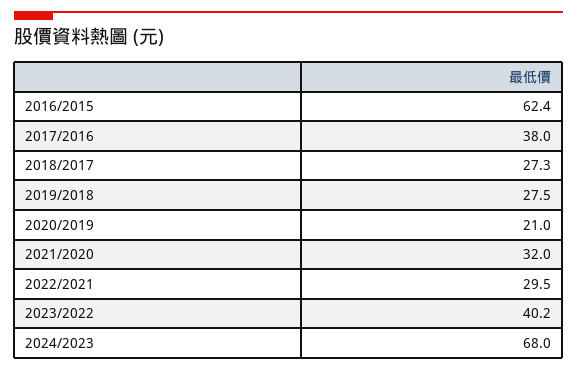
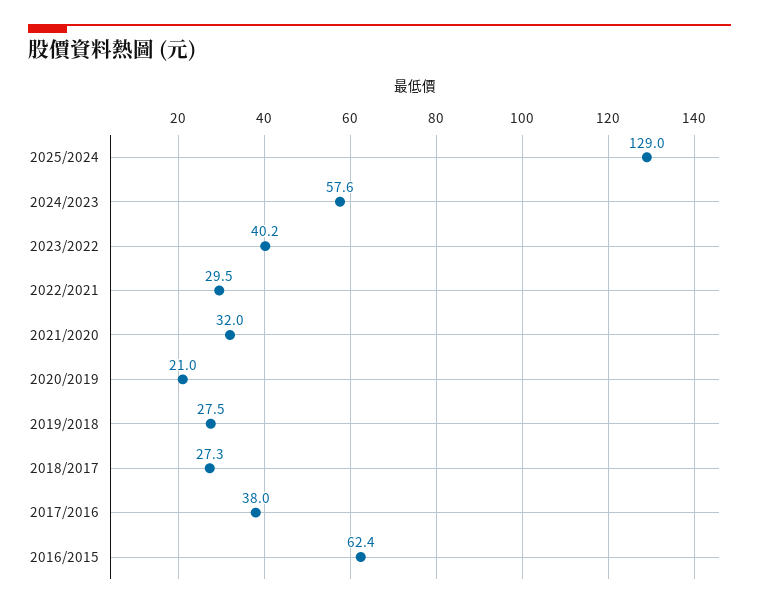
2024/2023: 68 -> 57.6
2025/2024: none -> 129

